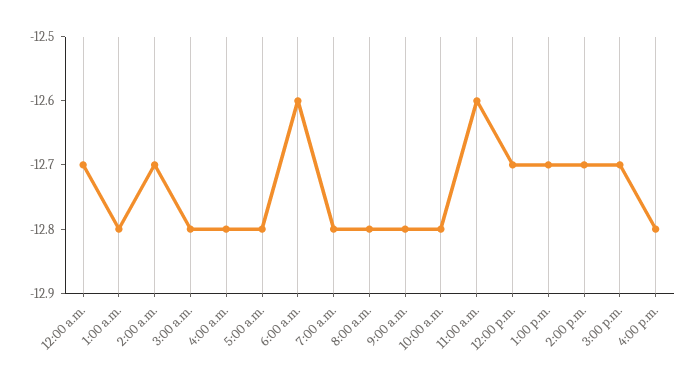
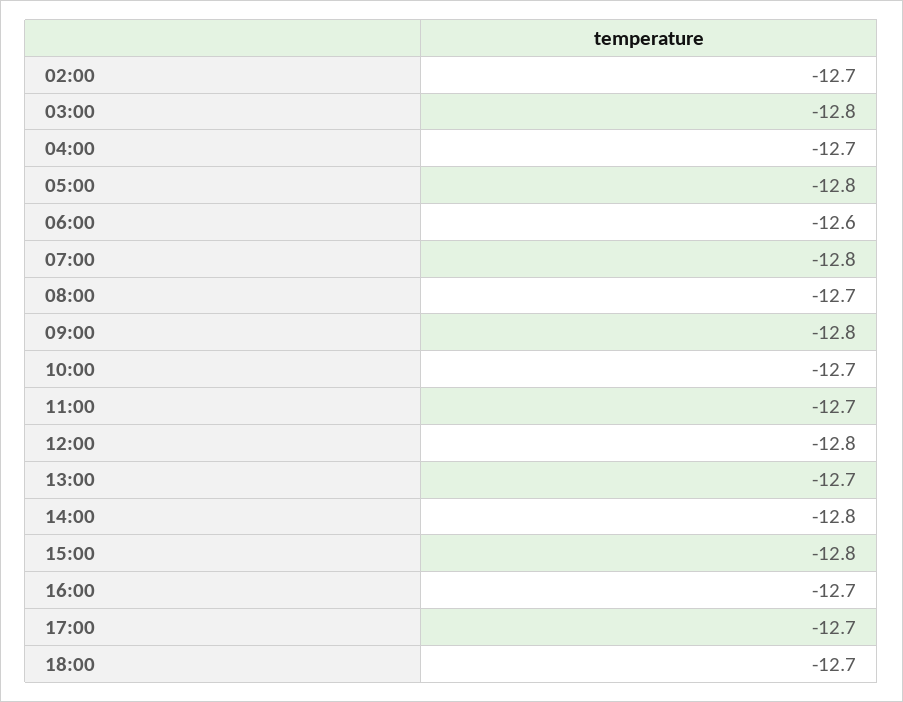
12:00 a.m.: -12.7 -> none
1:00 a.m.: -12.8 -> none
4:00 a.m.: -12.8 -> -12.7
8:00 a.m.: -12.8 -> -12.7
10:00 a.m.: -12.8 -> -12.7
11:00 a.m.: -12.6 -> -12.7
12:00 p.m.: -12.7 -> -12.8
2:00 p.m.: -12.7 -> -12.8
3:00 p.m.: -12.7 -> -12.8
4:00 p.m.: -12.8 -> -12.7
17:00: none -> -12.7
18:00: none -> -12.7

